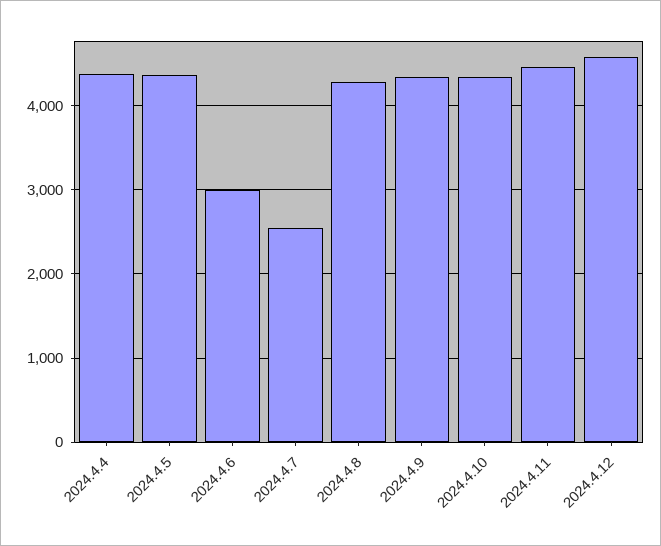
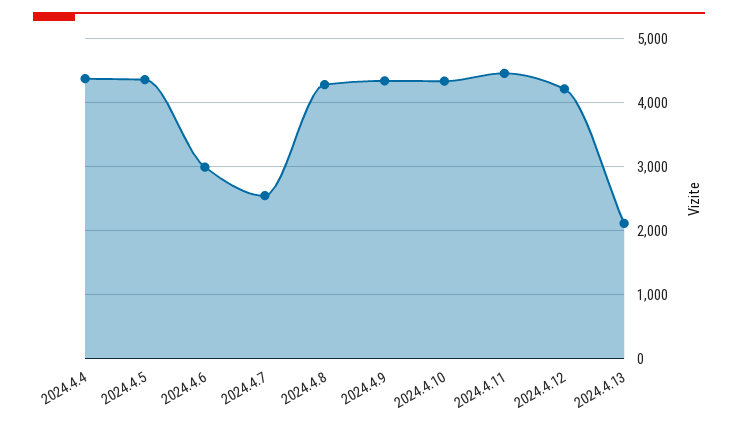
2024.4.12: 4600 -> 4200
2024.4.13: none -> 2100

